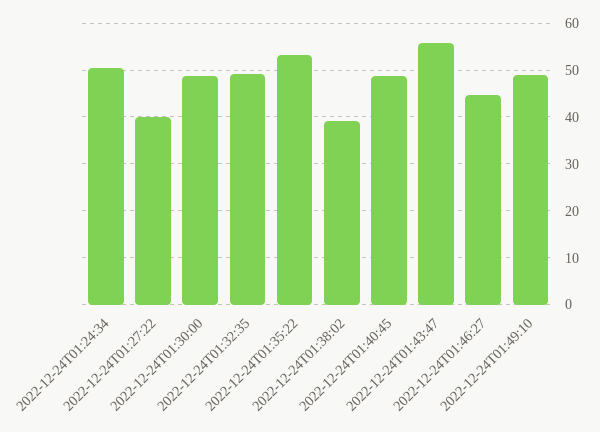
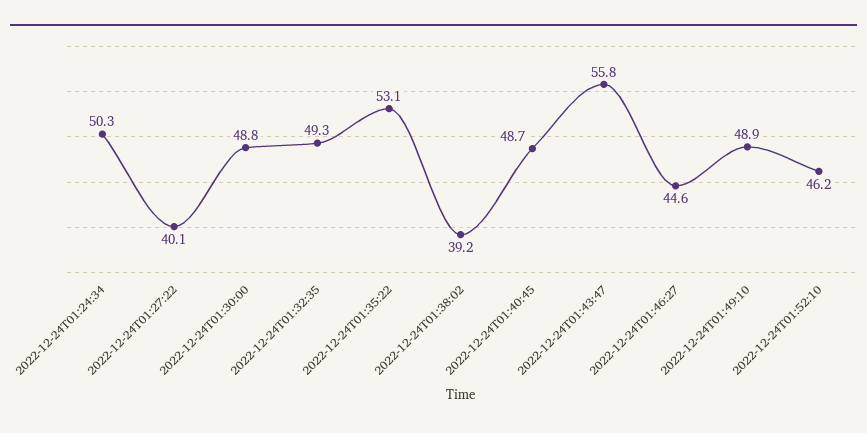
2022-12-24T01:52:10: none -> 46.2

